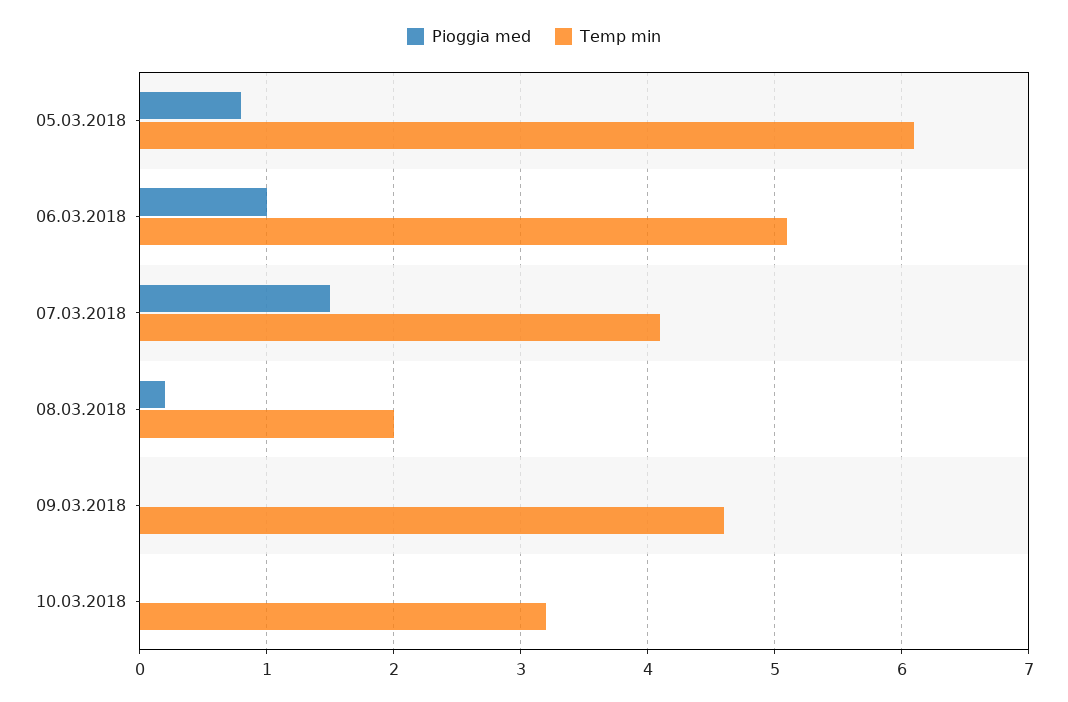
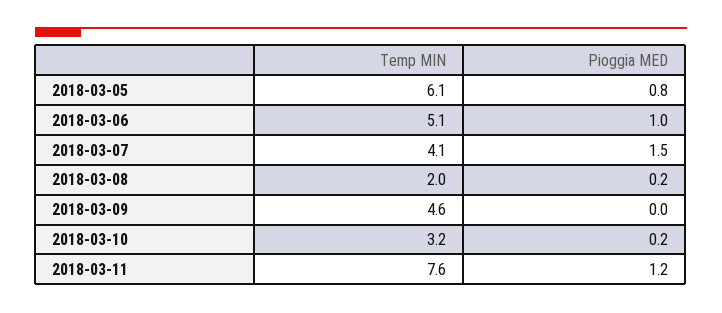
Pioggia med, 10.03.2018: 0 -> 0.2
Temp min, 2018-03-11: none -> 7.6
Pioggia med, 2018-03-11: none -> 1.2

